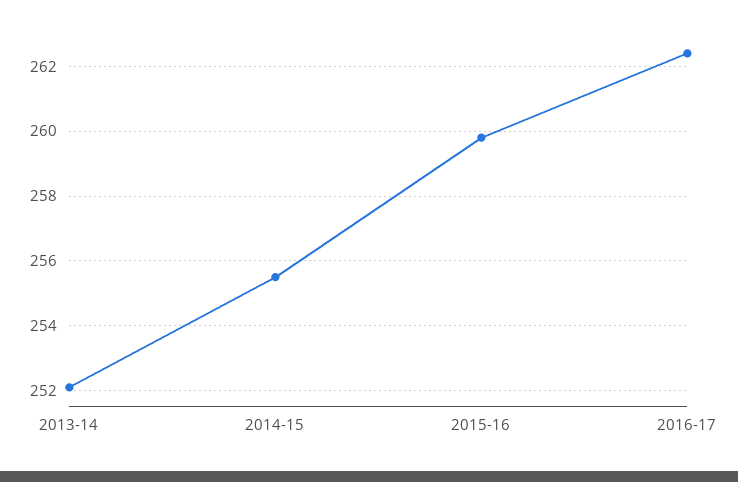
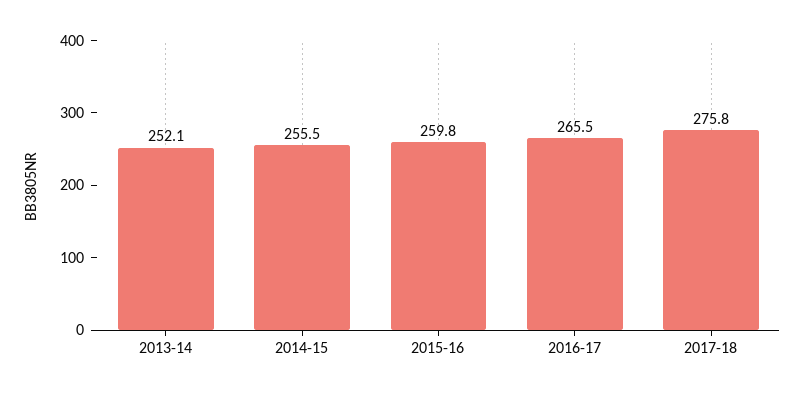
2016-17: 262.5 -> 265.5
2017-18: none -> 275.8

